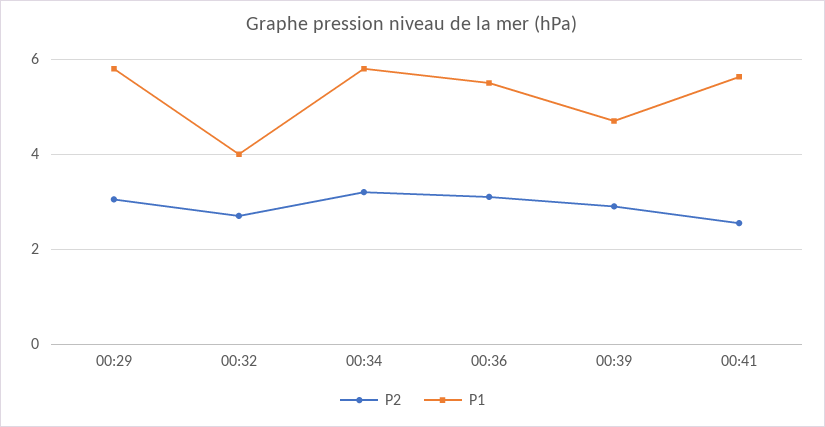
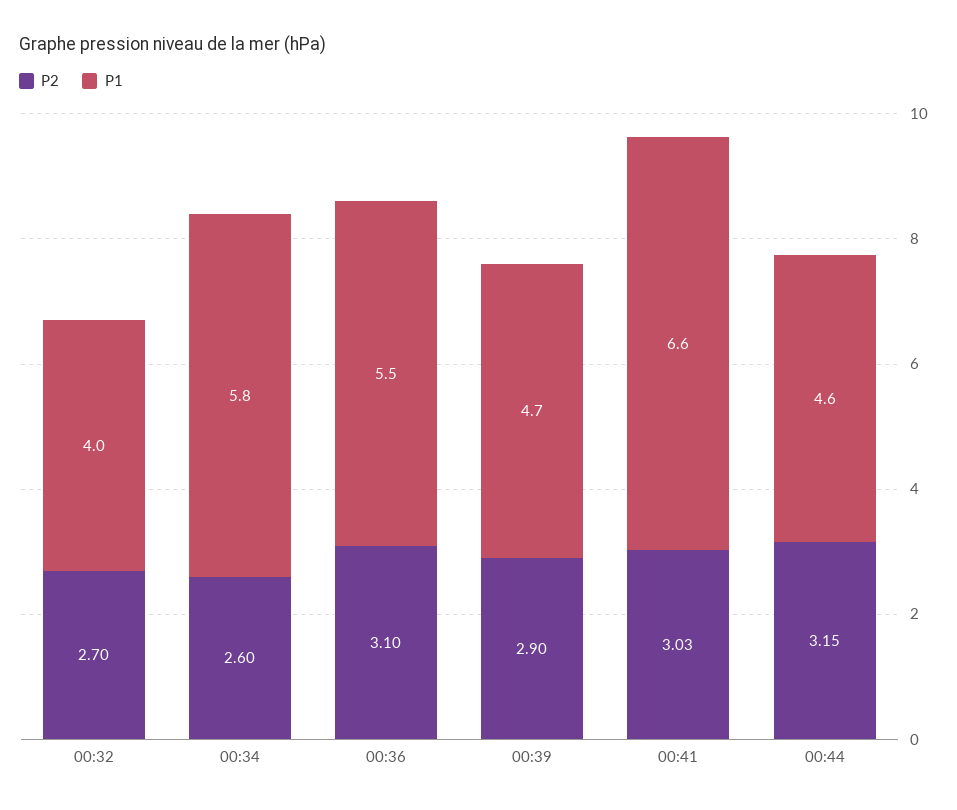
P2, 00:29: 3 -> none
P1, 00:29: 5.8 -> none
P2, 00:34: 3.2 -> 2.6
P2, 00:41: 2.6 -> 3.03
P1, 00:41: 5.6 -> 6.6
P2, 00:44: none -> 3.15
P1, 00:44: none -> 4.6

